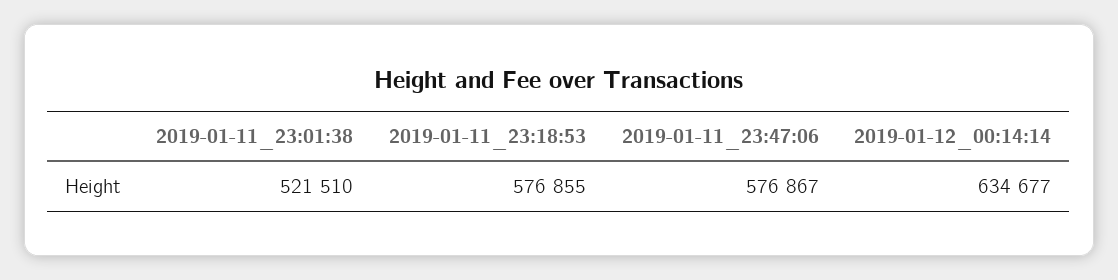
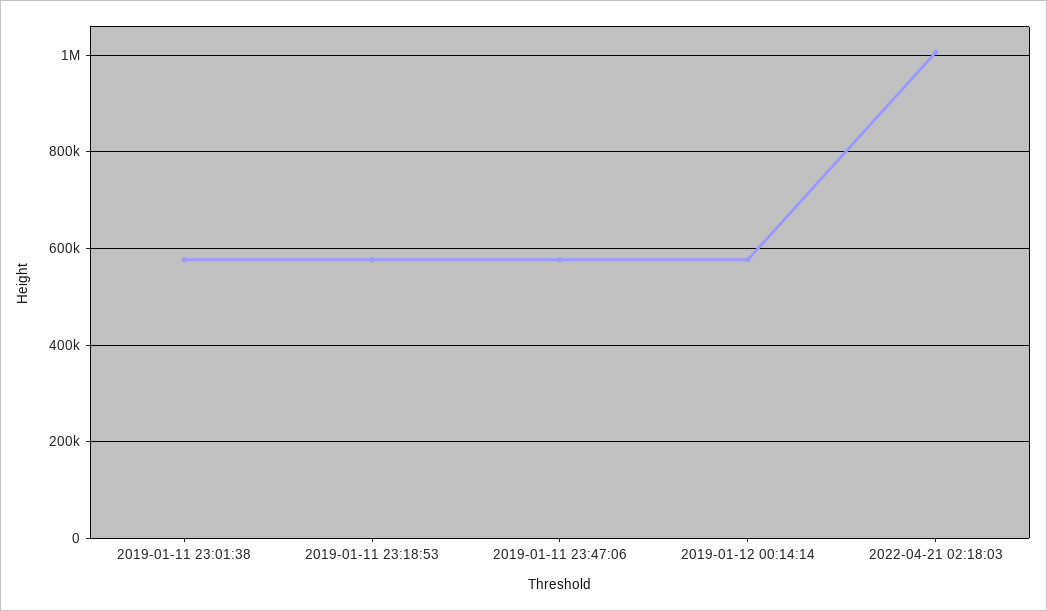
2019-01-11_23:01:38: 521510 -> 580000
2019-01-12_00:14:14: 634677 -> 580000
2022-04-21 02:18:03: none -> 1000000

